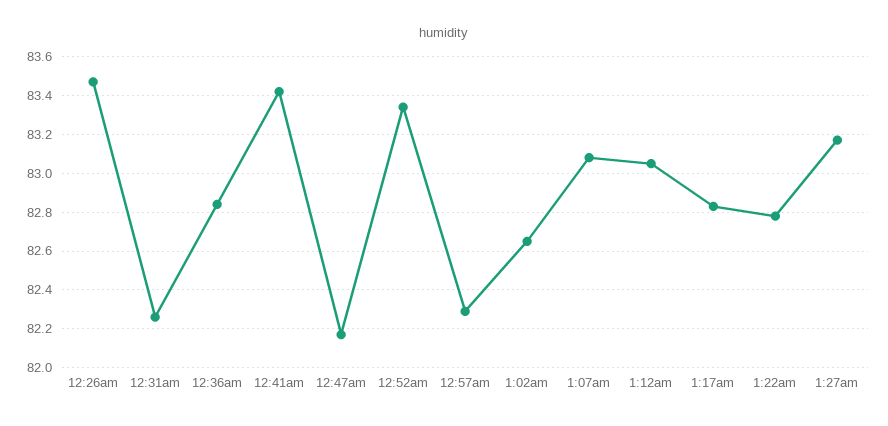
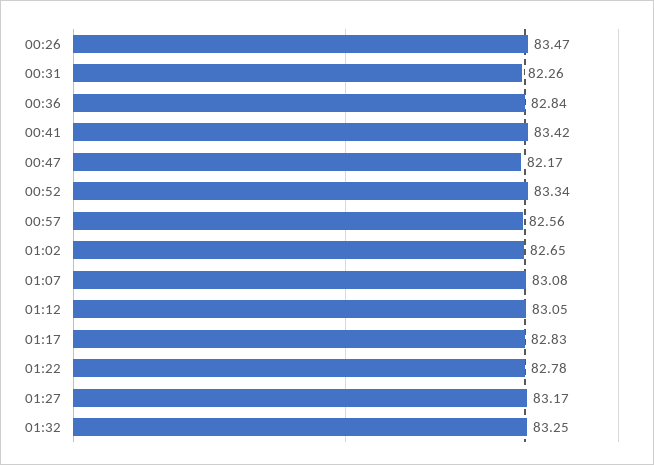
12:57am: 82.3 -> 82.56
01:32: none -> 83.25

